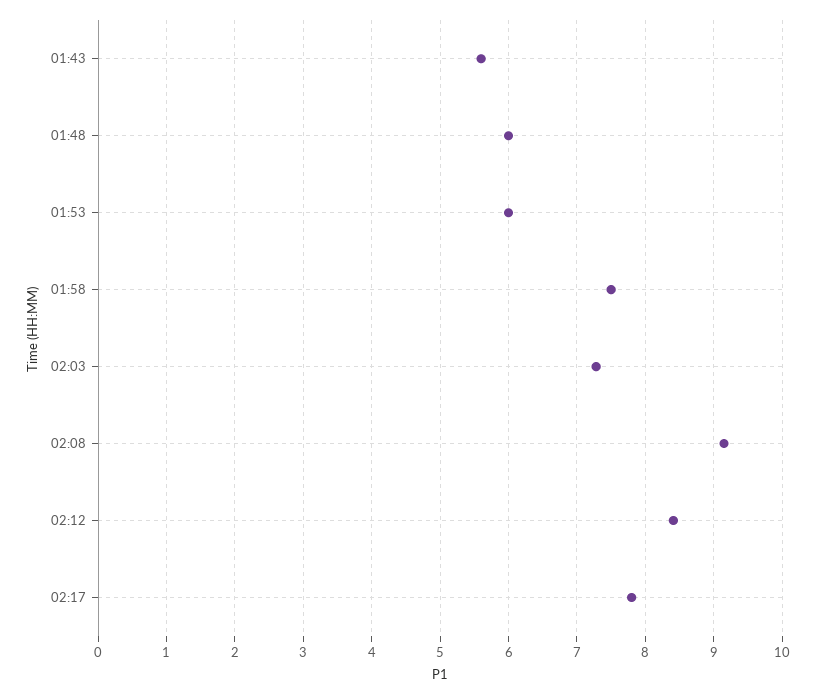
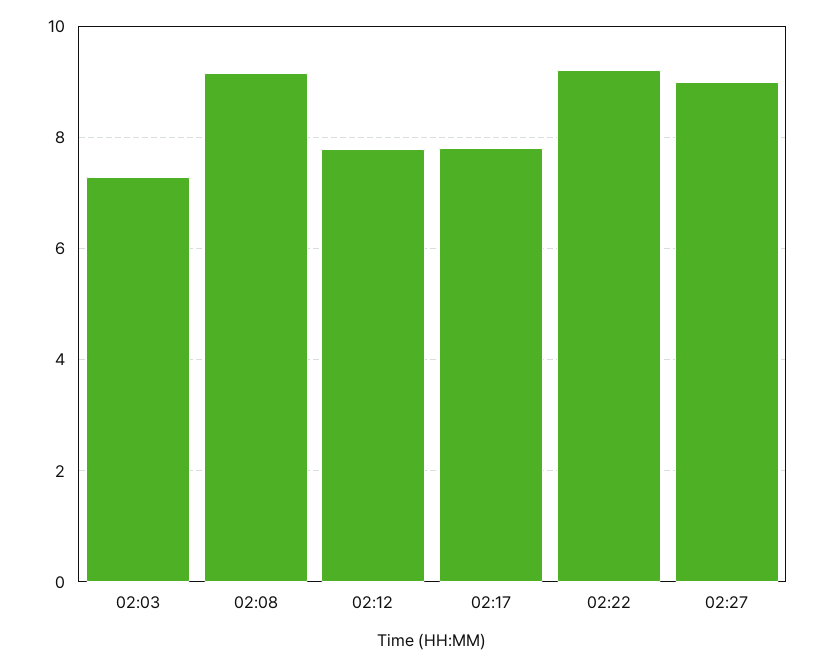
01:43: 5.6 -> none
01:48: 6 -> none
01:53: 6 -> none
01:58: 7.5 -> none
02:12: 8.4 -> 7.8
02:22: none -> 9.2
02:27: none -> 9

